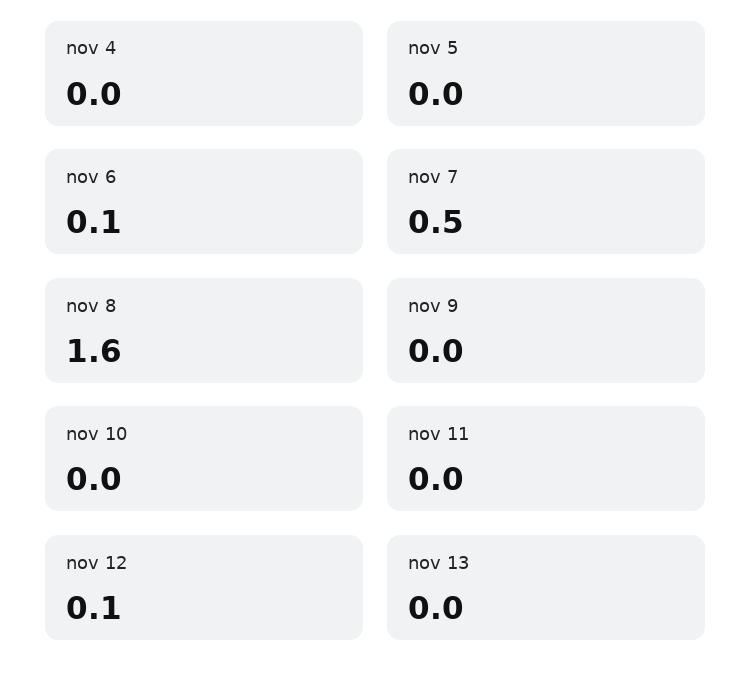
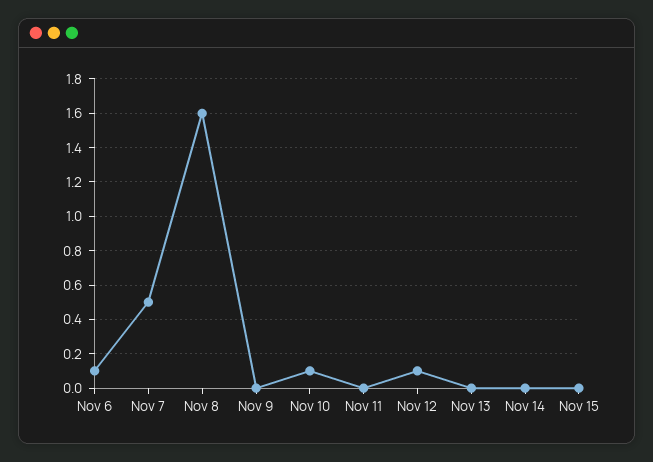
nov 4: 0 -> none
nov 5: 0 -> none
nov 10: 0 -> 0.1
Nov 14: none -> 0
Nov 15: none -> 0

